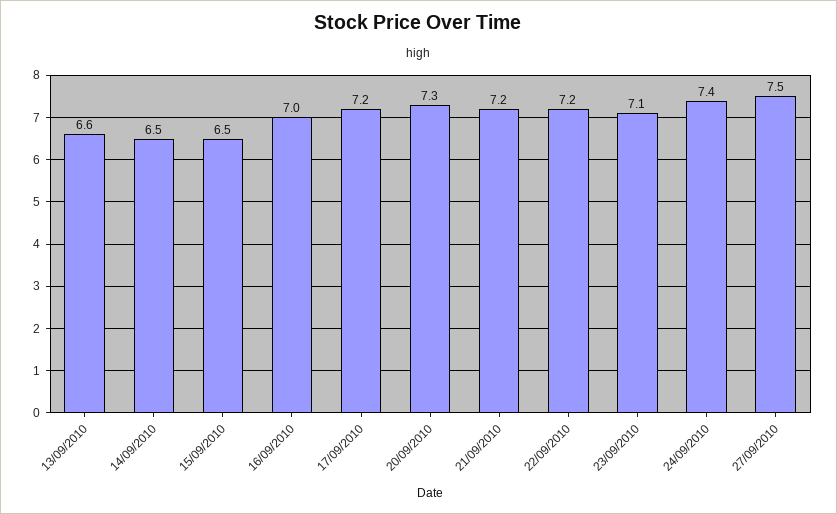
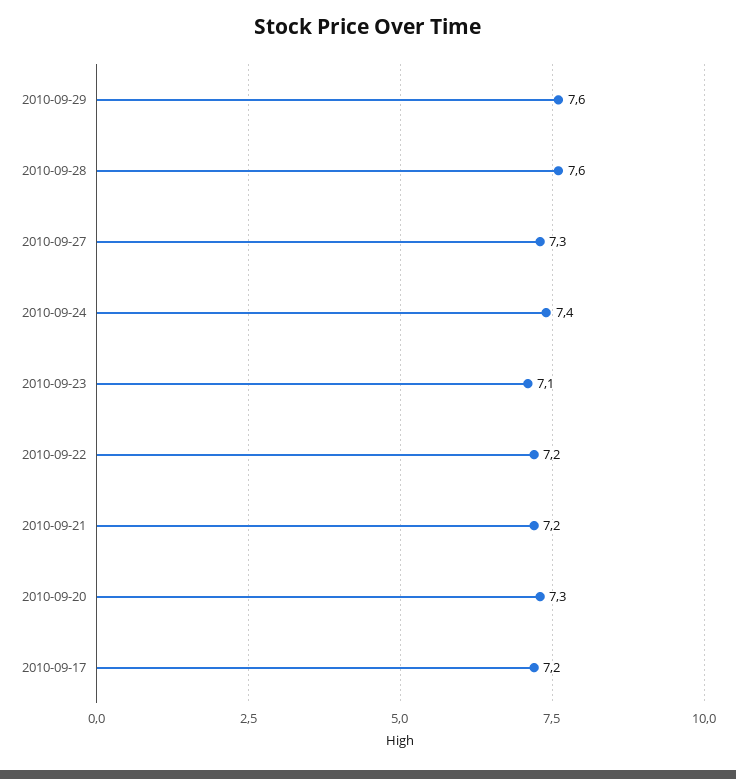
13/09/2010: 6.6 -> none
14/09/2010: 6.5 -> none
15/09/2010: 6.5 -> none
16/09/2010: 7 -> none
27/09/2010: 7.5 -> 7.3
2010-09-29: none -> 7.6
2010-09-28: none -> 7.6

